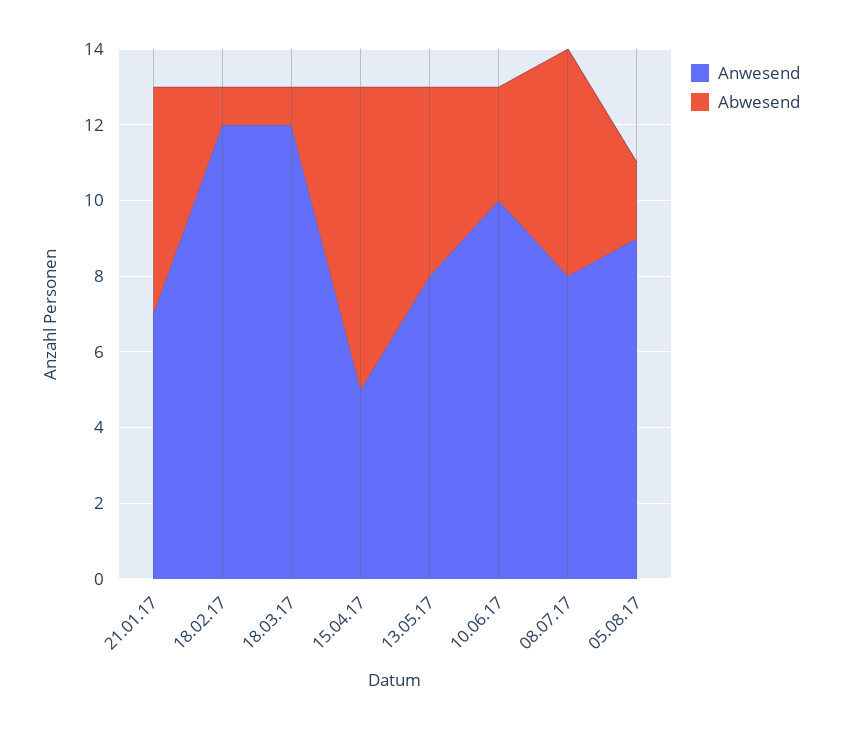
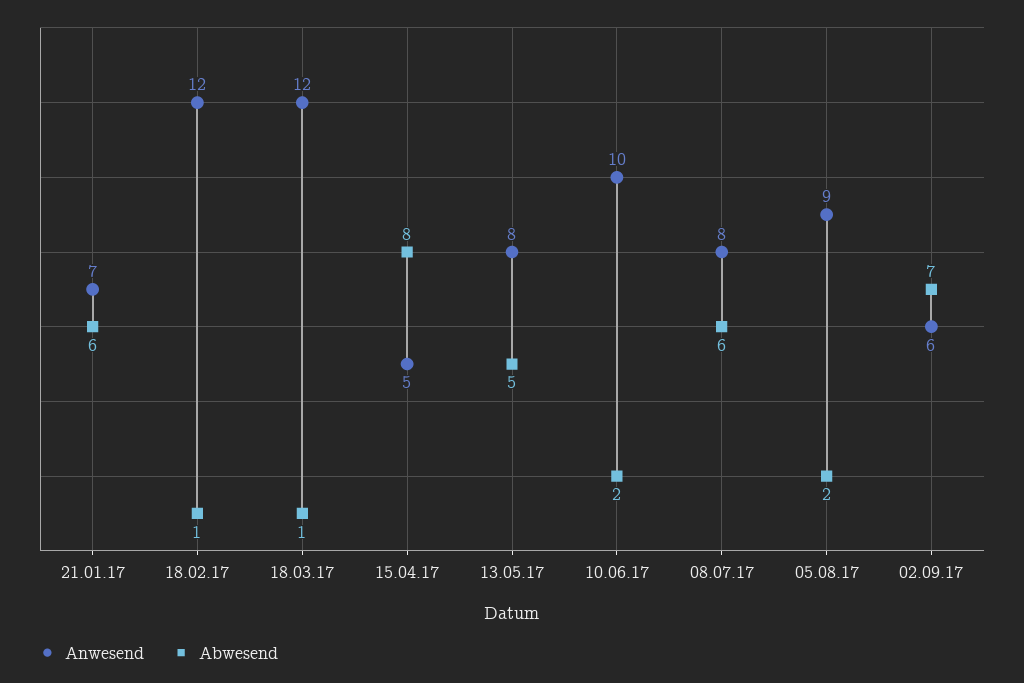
Abwesend, 10.06.17: 3 -> 2
Anwesend, 02.09.17: none -> 6
Abwesend, 02.09.17: none -> 7

